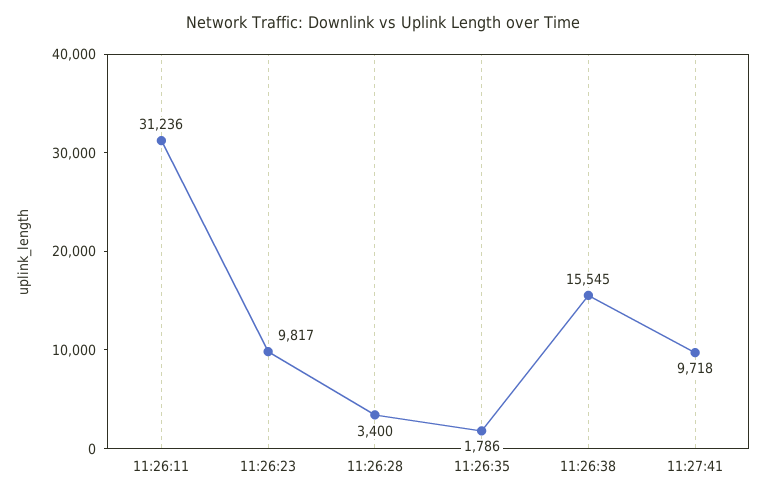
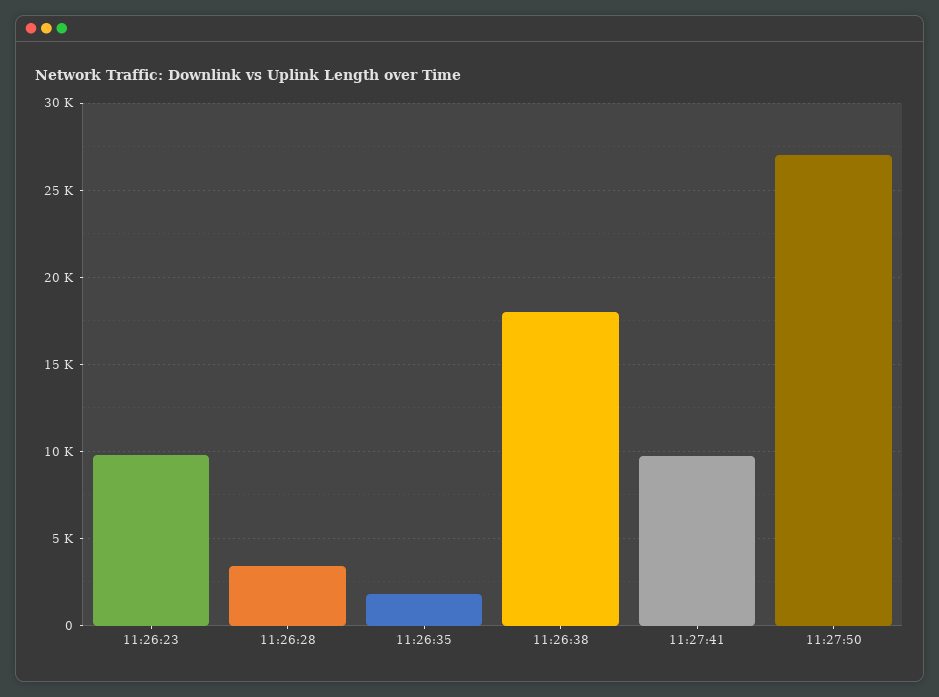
11:26:11: 31236 -> none
11:26:38: 15545 -> 18000
11:27:50: none -> 27000

